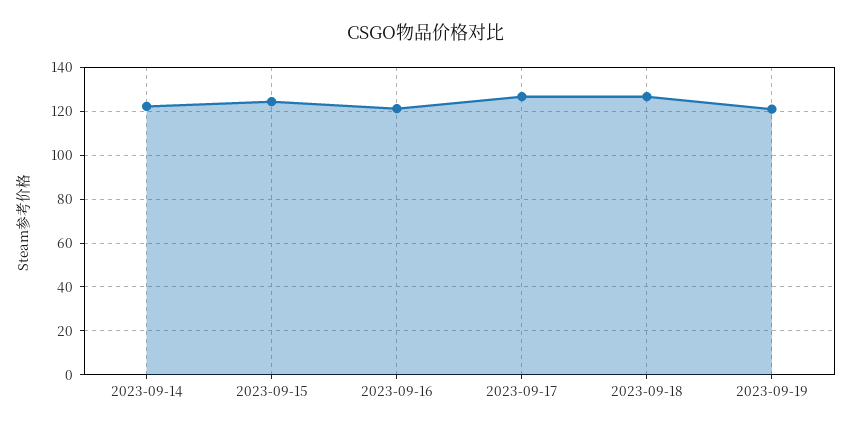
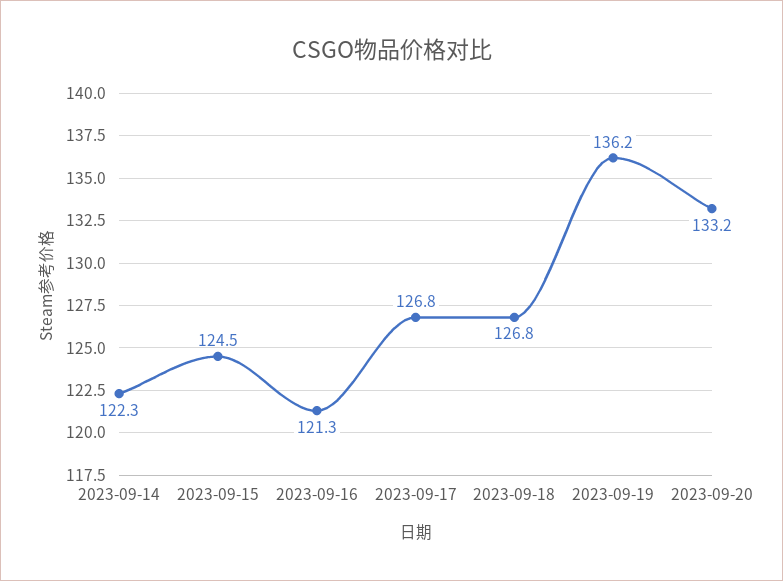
2023-09-19: 120 -> 136.2
2023-09-20: none -> 133.2

